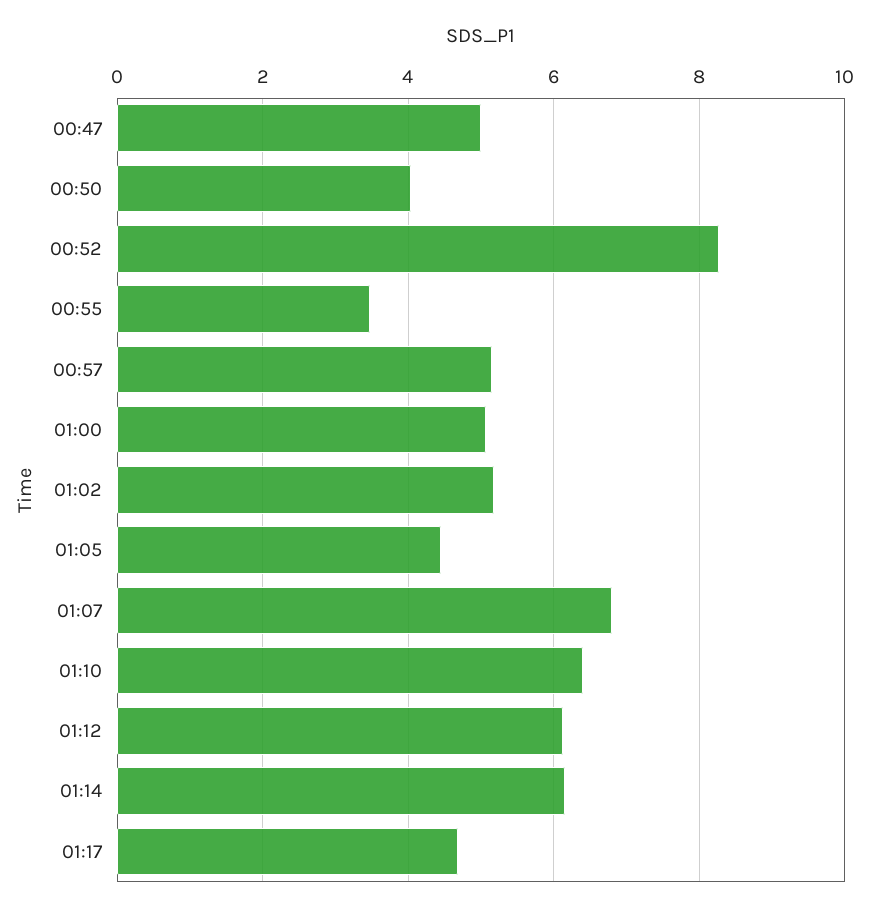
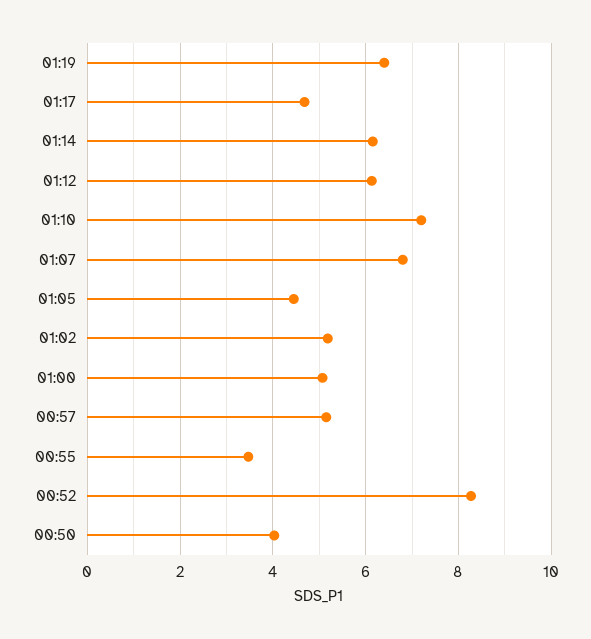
00:47: 5 -> none
01:10: 6.4 -> 7.2
01:19: none -> 6.4

